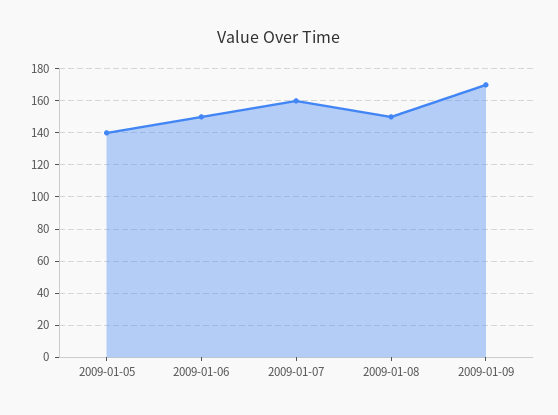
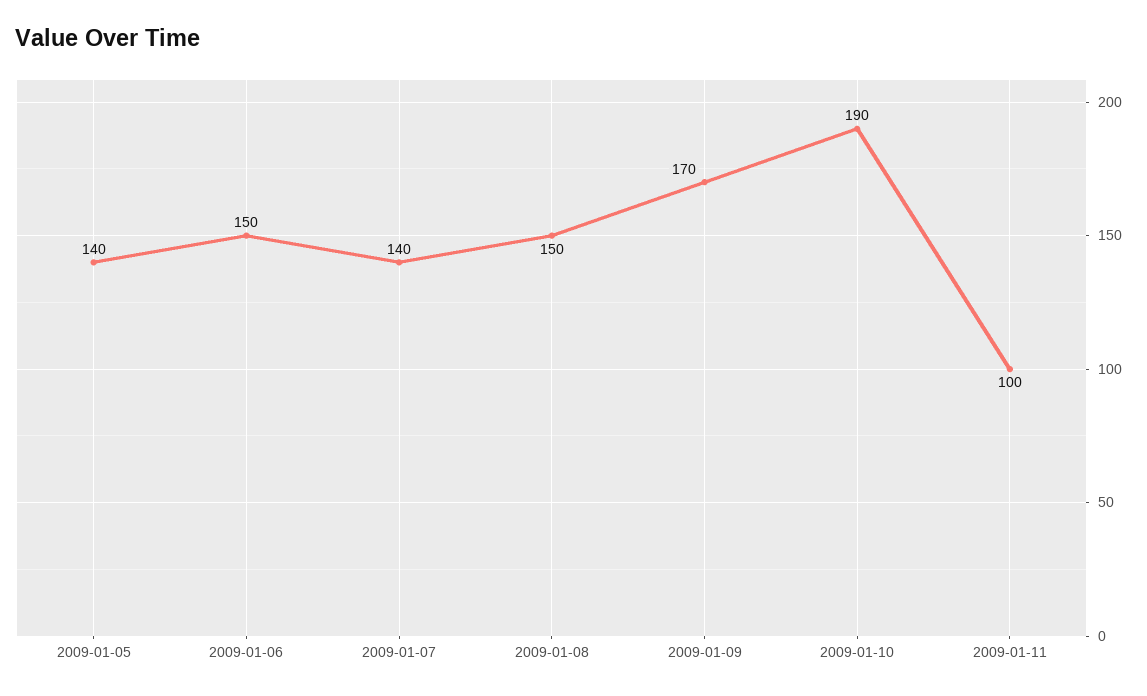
2009-01-07: 160 -> 140
2009-01-10: none -> 190
2009-01-11: none -> 100

